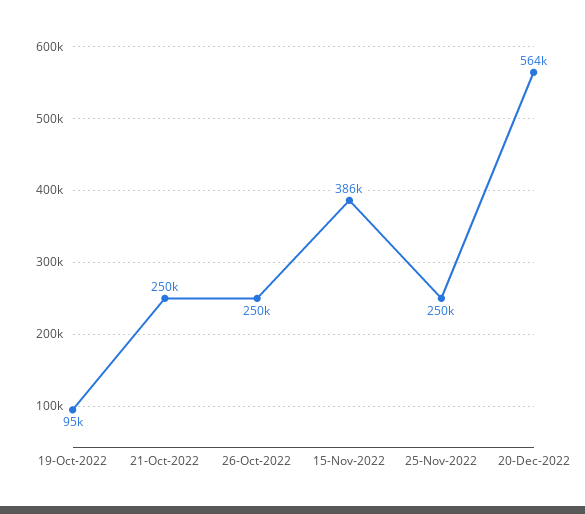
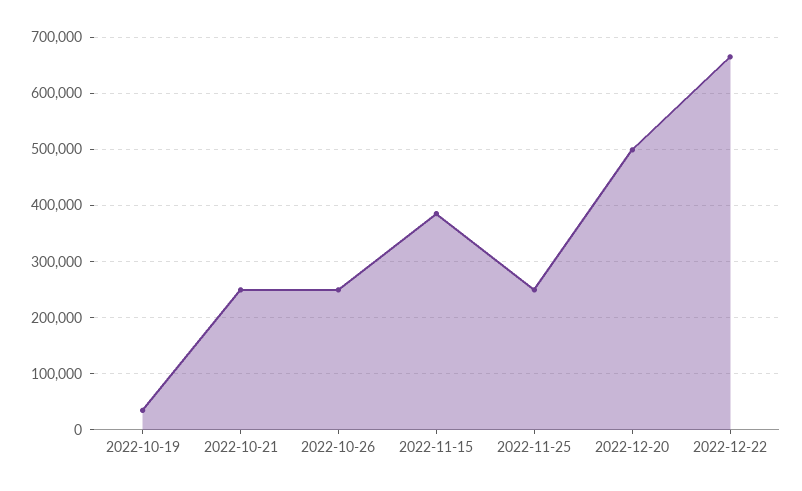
19-Oct-2022: 95000 -> 40000
20-Dec-2022: 564000 -> 500000
2022-12-22: none -> 660000

